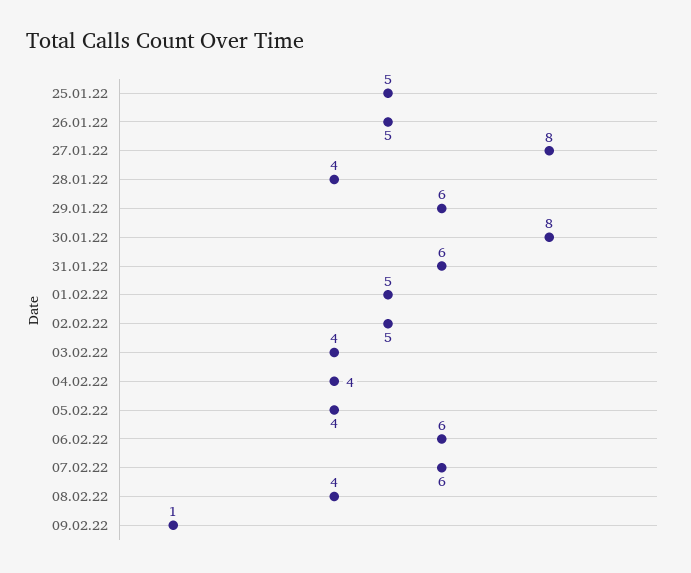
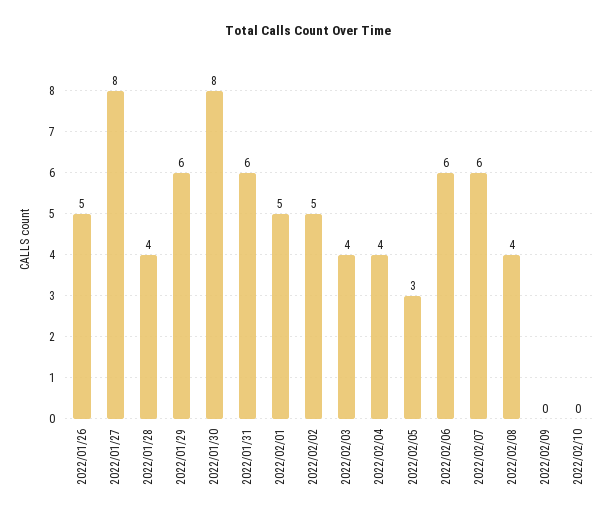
25.01.22: 5 -> none
05.02.22: 4 -> 3
09.02.22: 1 -> 0
2022/02/10: none -> 0

